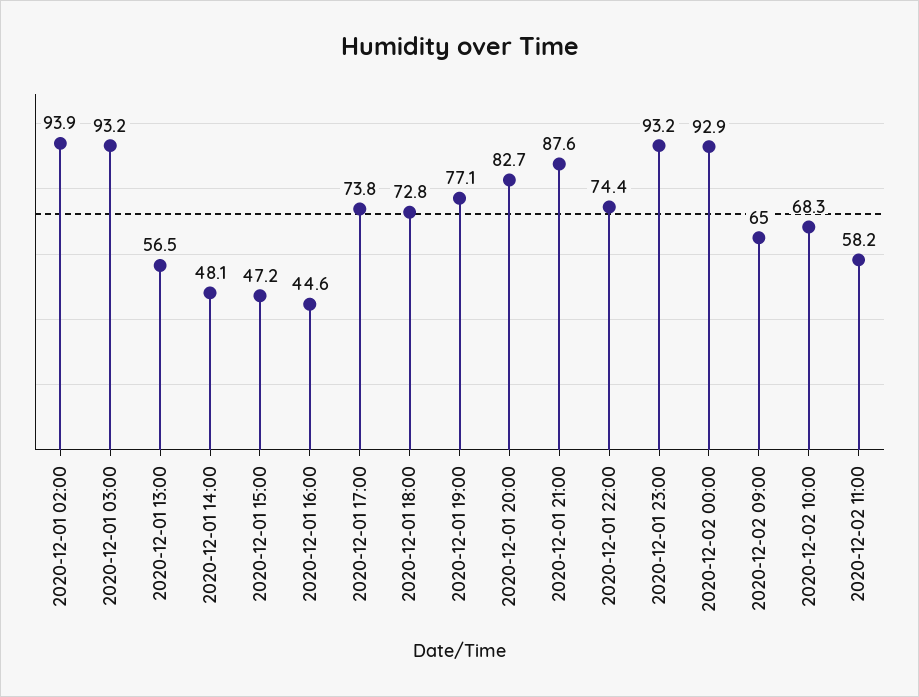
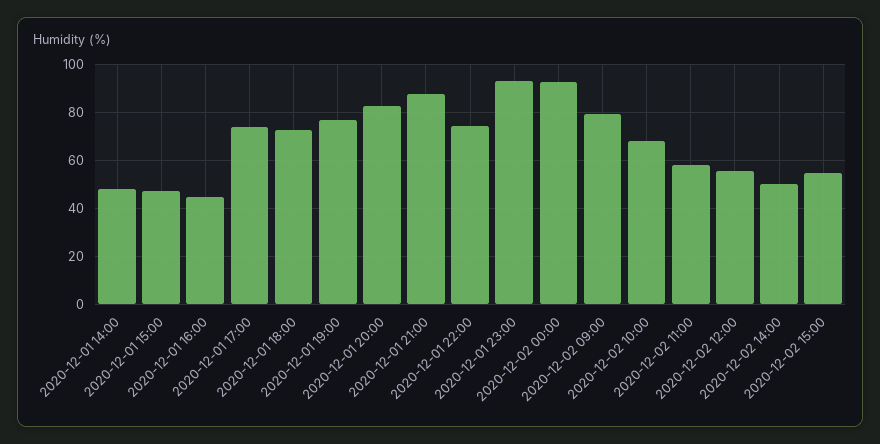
2020-12-01 02:00: 93.9 -> none
2020-12-01 03:00: 93.2 -> none
2020-12-01 13:00: 56.5 -> none
2020-12-02 09:00: 65 -> 80
2020-12-02 12:00: none -> 55
2020-12-02 14:00: none -> 50
2020-12-02 15:00: none -> 55

